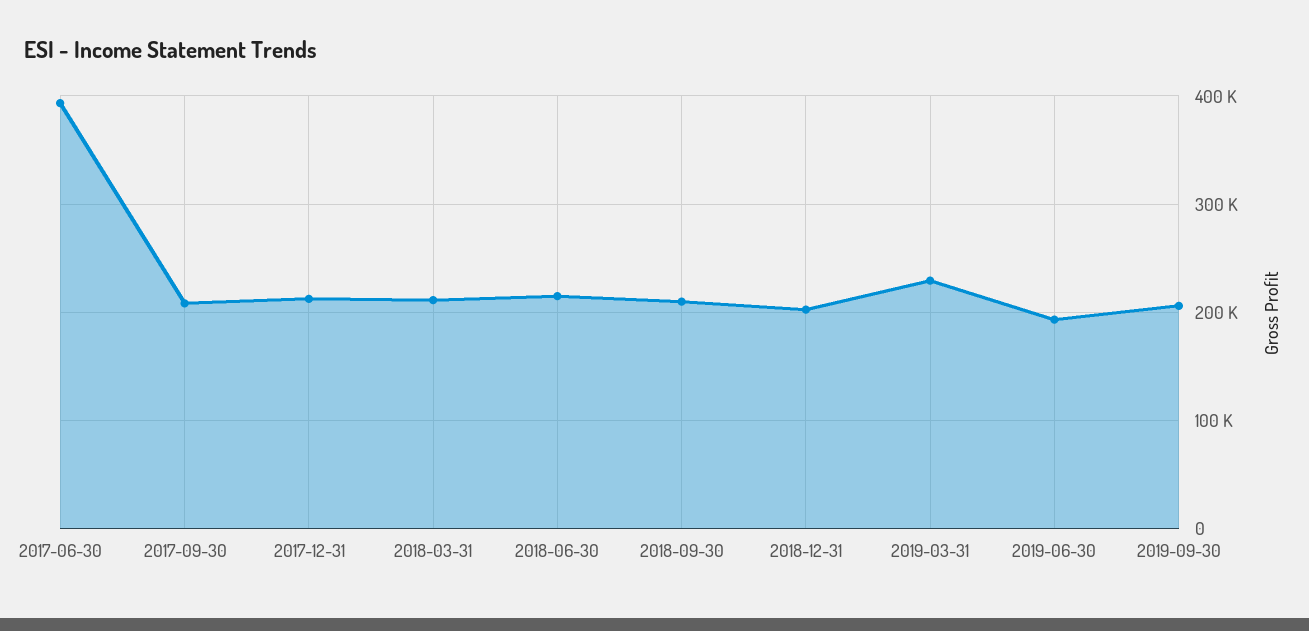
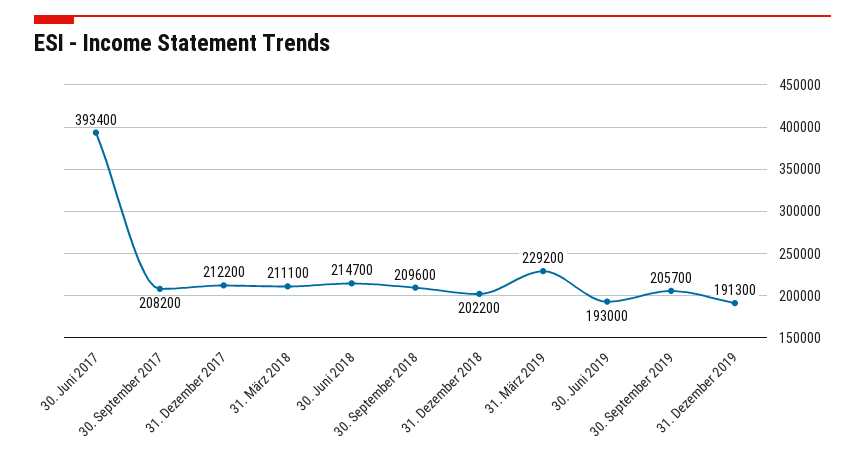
31. Dezember 2019: none -> 191300

